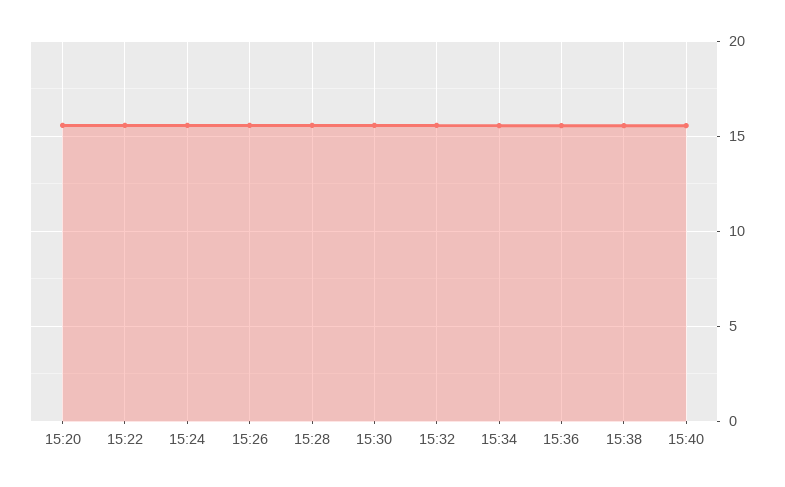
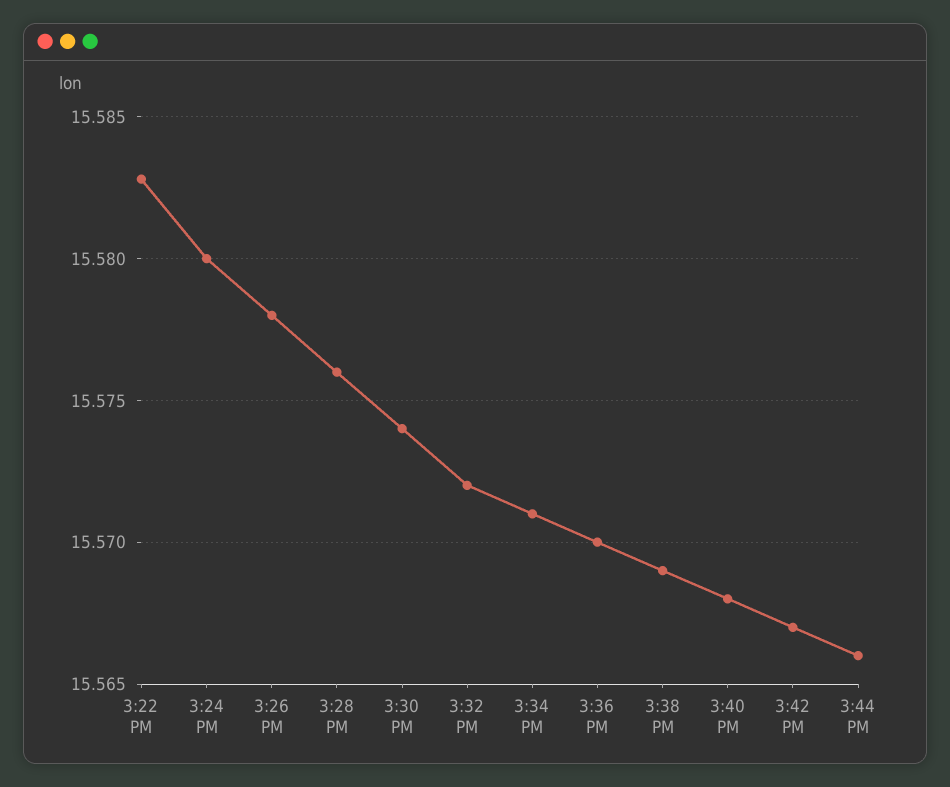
15:20: 15.5 -> none
3:42 PM: none -> 15.567
3:44 PM: none -> 15.566

